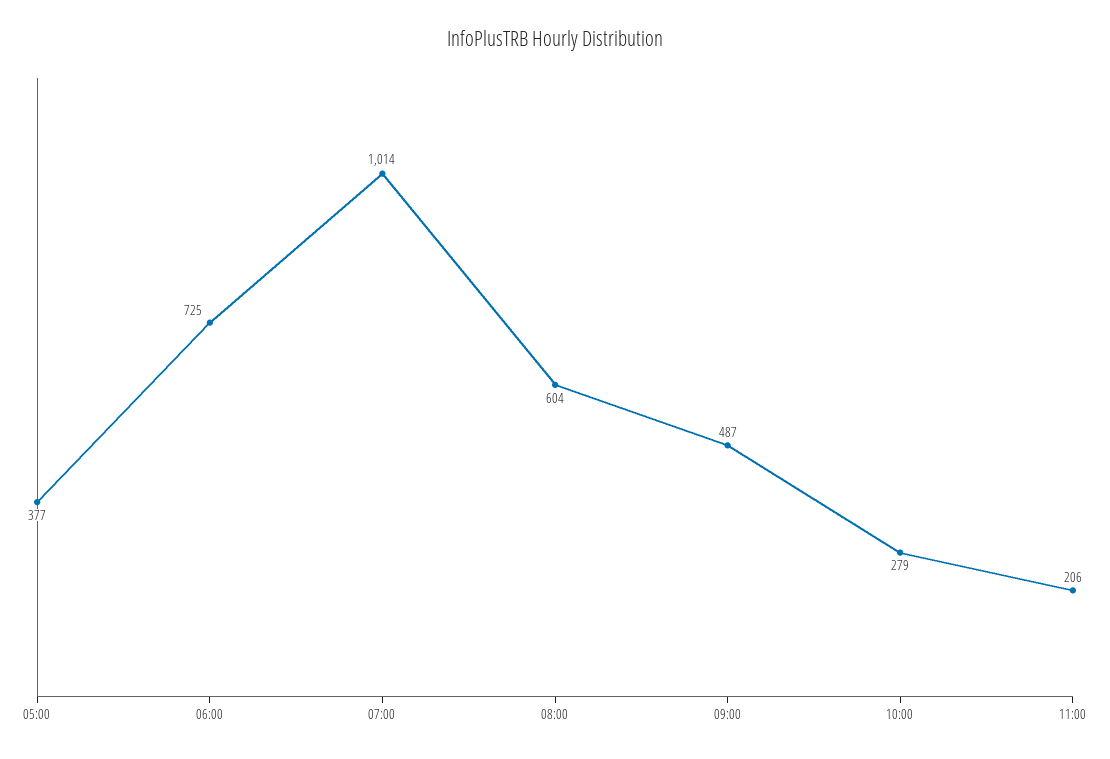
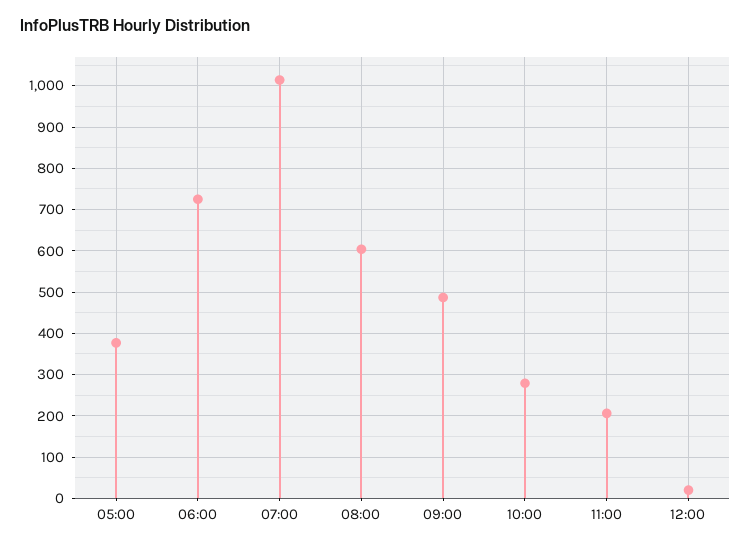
12:00: none -> 20

